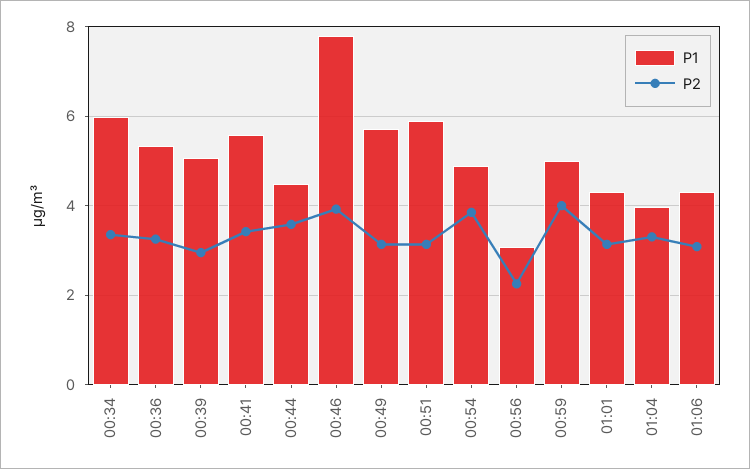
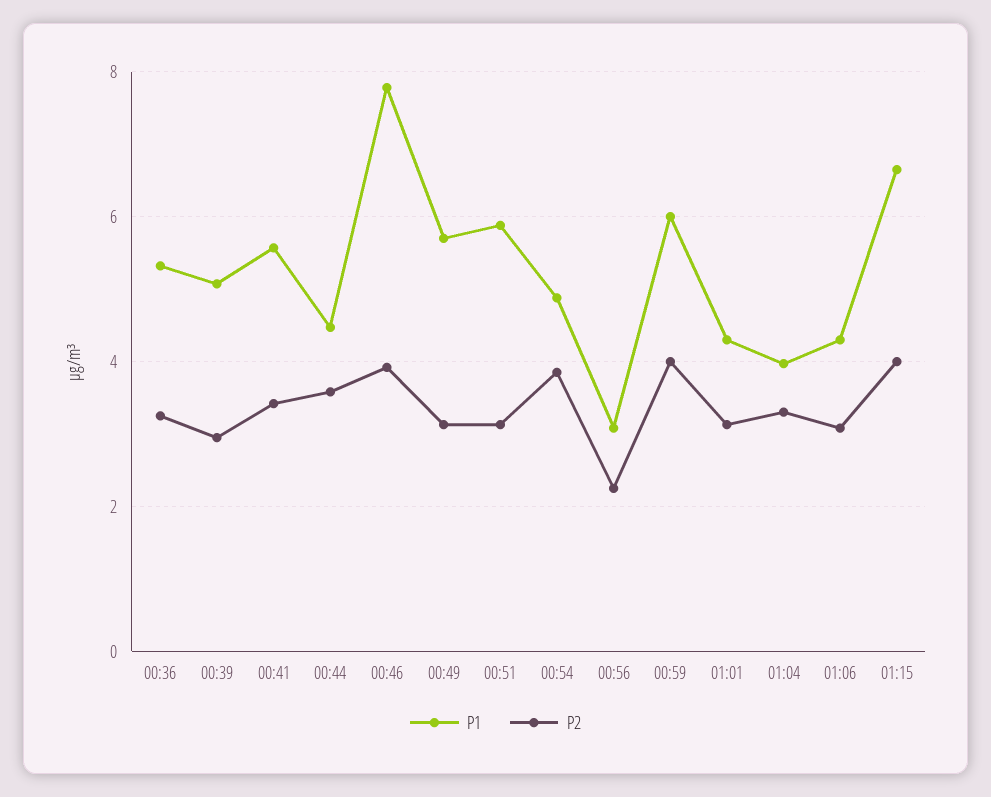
P1, 00:34: 6 -> none
P2, 00:34: 3.4 -> none
P1, 00:59: 5 -> 6
P1, 01:15: none -> 6.6
P2, 01:15: none -> 4

